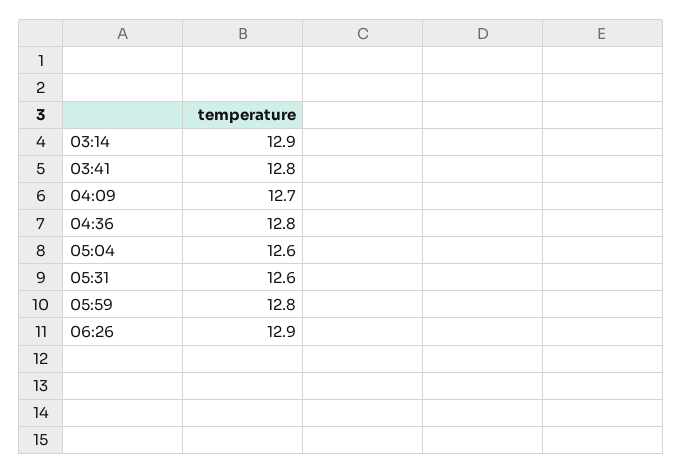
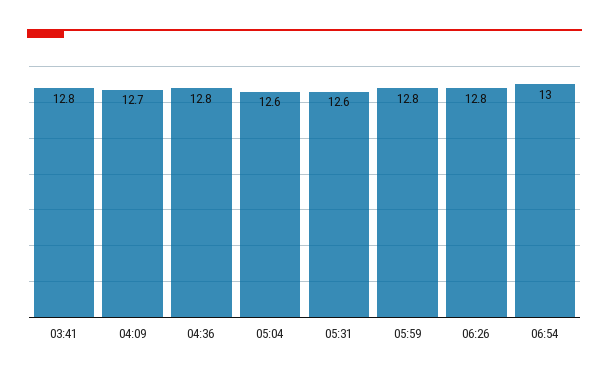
03:14: 12.9 -> none
06:26: 12.9 -> 12.8
06:54: none -> 13

